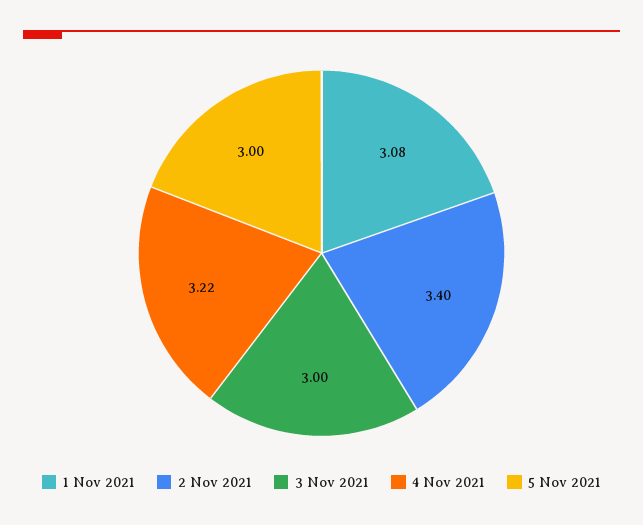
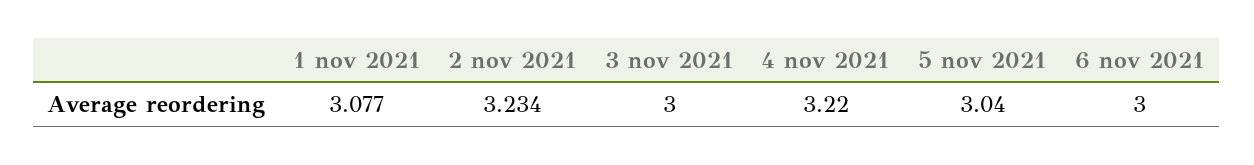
2 Nov 2021: 3.4 -> 3.234
5 Nov 2021: 3 -> 3.04
6 nov 2021: none -> 3

